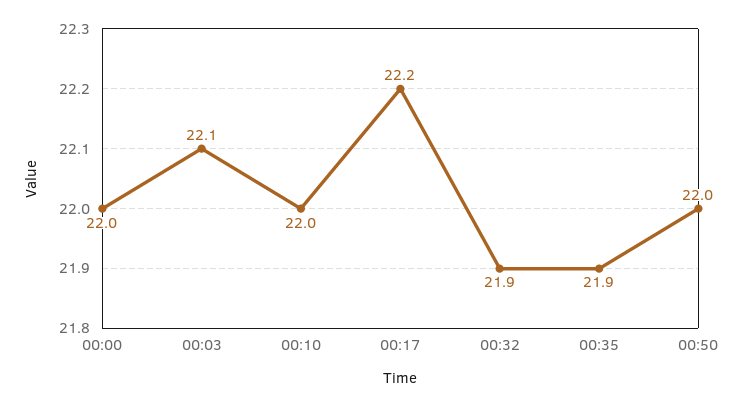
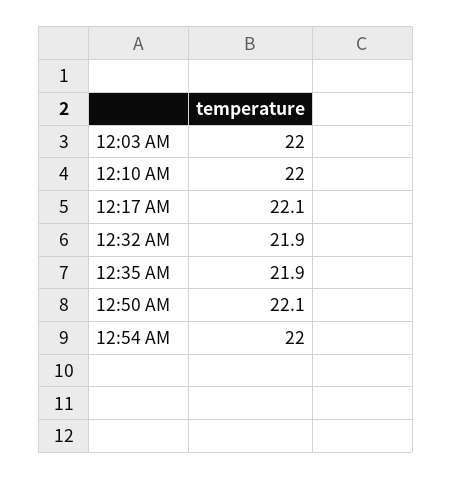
00:00: 22 -> none
00:03: 22.1 -> 22
00:17: 22.2 -> 22.1
00:50: 22 -> 22.1
12:54 AM: none -> 22

